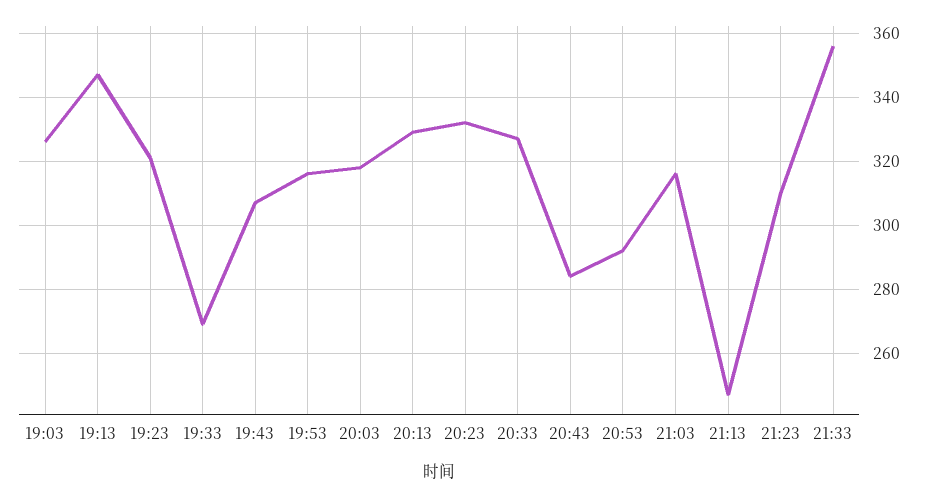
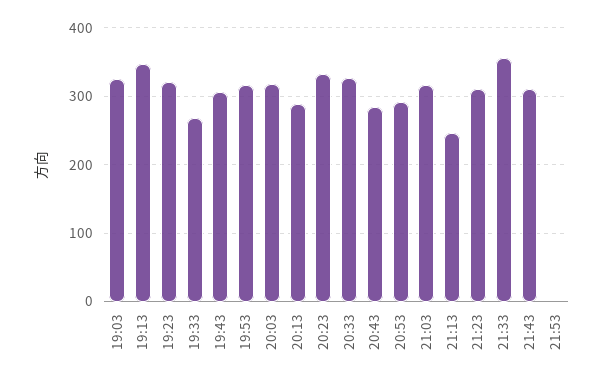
20:13: 330 -> 290
21:43: none -> 310
21:53: none -> 0

